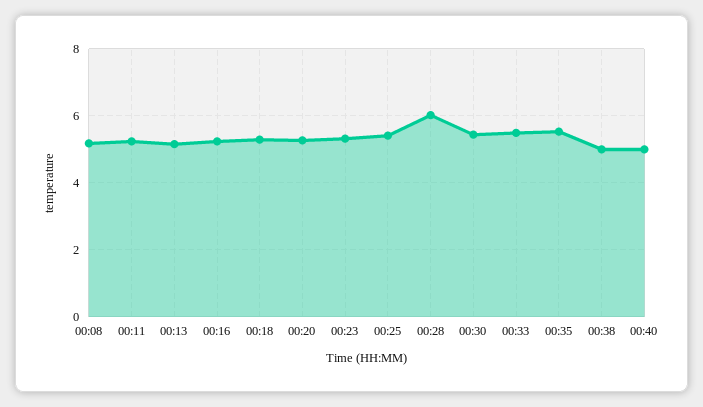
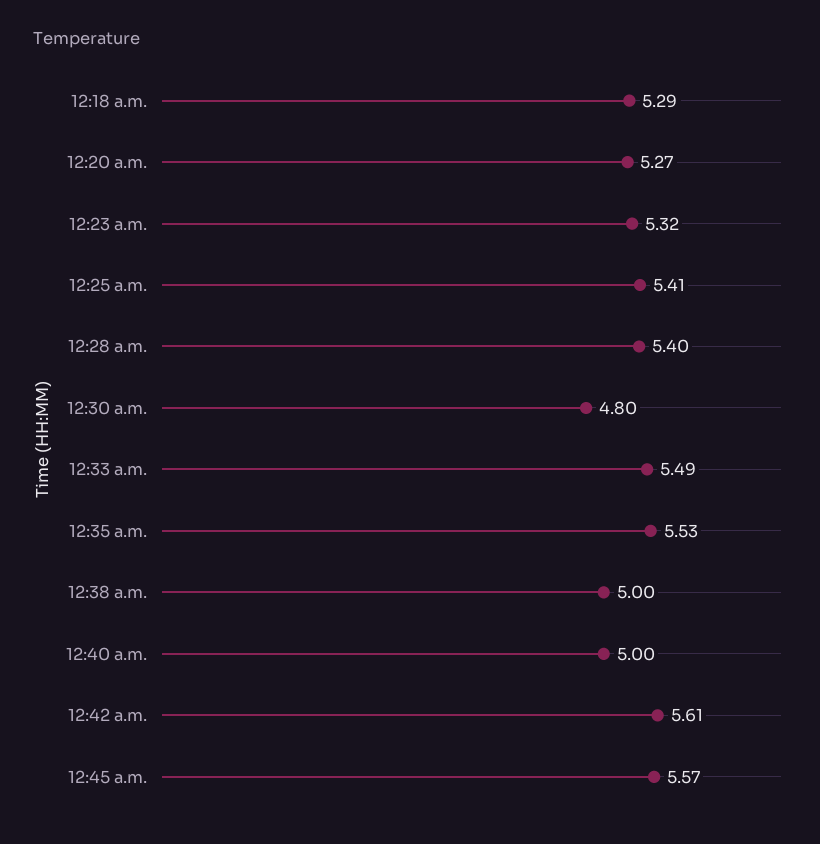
00:08: 5.2 -> none
00:11: 5.2 -> none
00:13: 5.2 -> none
00:16: 5.2 -> none
00:28: 6 -> 5.4
00:30: 5.4 -> 4.8
12:42 a.m.: none -> 5.61
12:45 a.m.: none -> 5.57

